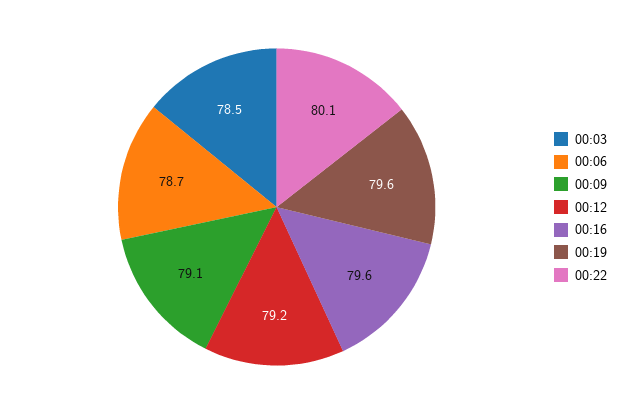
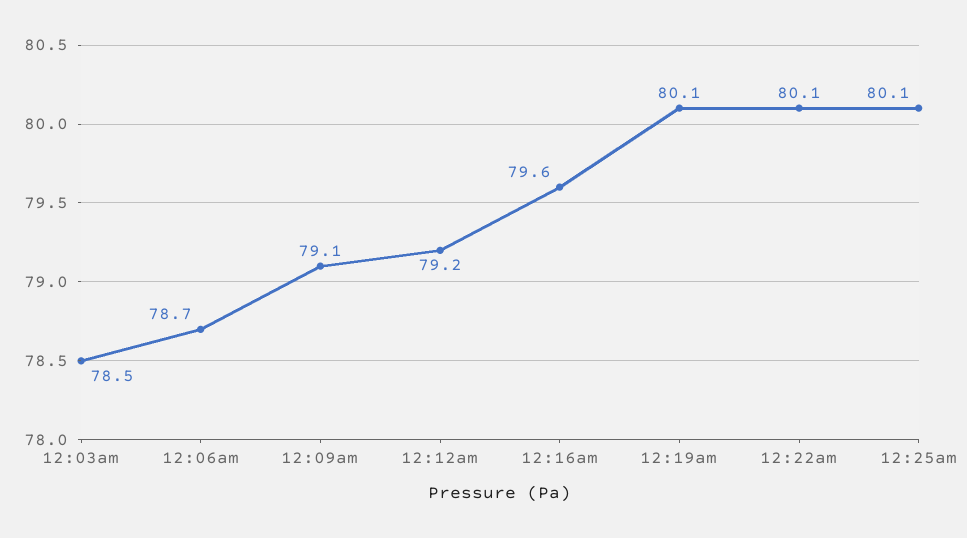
00:19: 79.6 -> 80.1
12:25am: none -> 80.1

